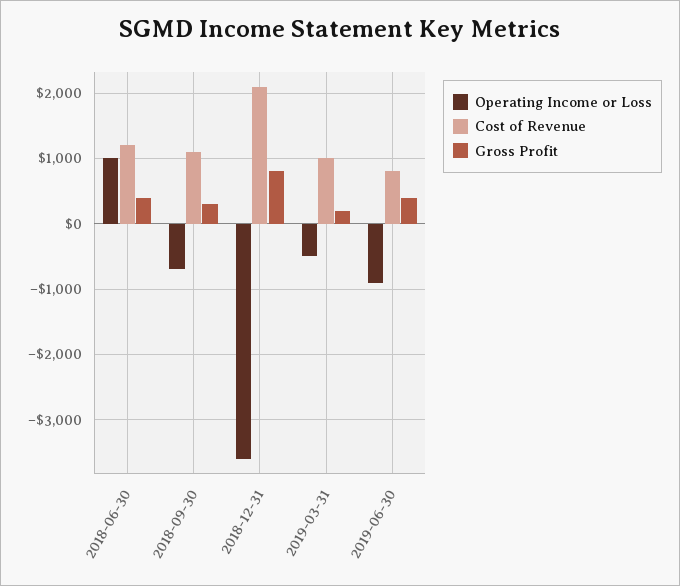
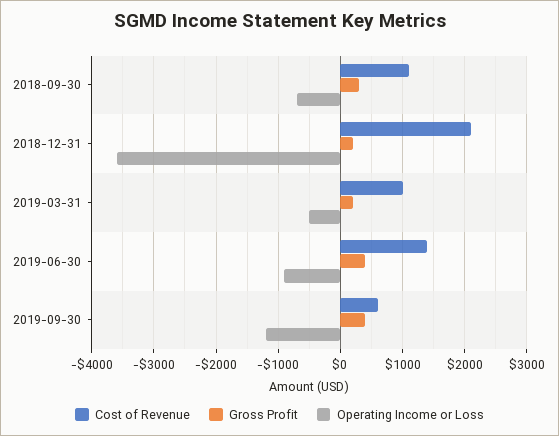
Operating Income or Loss, 2018-06-30: 1000 -> none
Cost of Revenue, 2018-06-30: 1200 -> none
Gross Profit, 2018-06-30: 400 -> none
Gross Profit, 2018-12-31: 800 -> 200
Cost of Revenue, 2019-06-30: 800 -> 1400
Cost of Revenue, 2019-09-30: none -> 600
Gross Profit, 2019-09-30: none -> 400
Operating Income or Loss, 2019-09-30: none -> -1200

